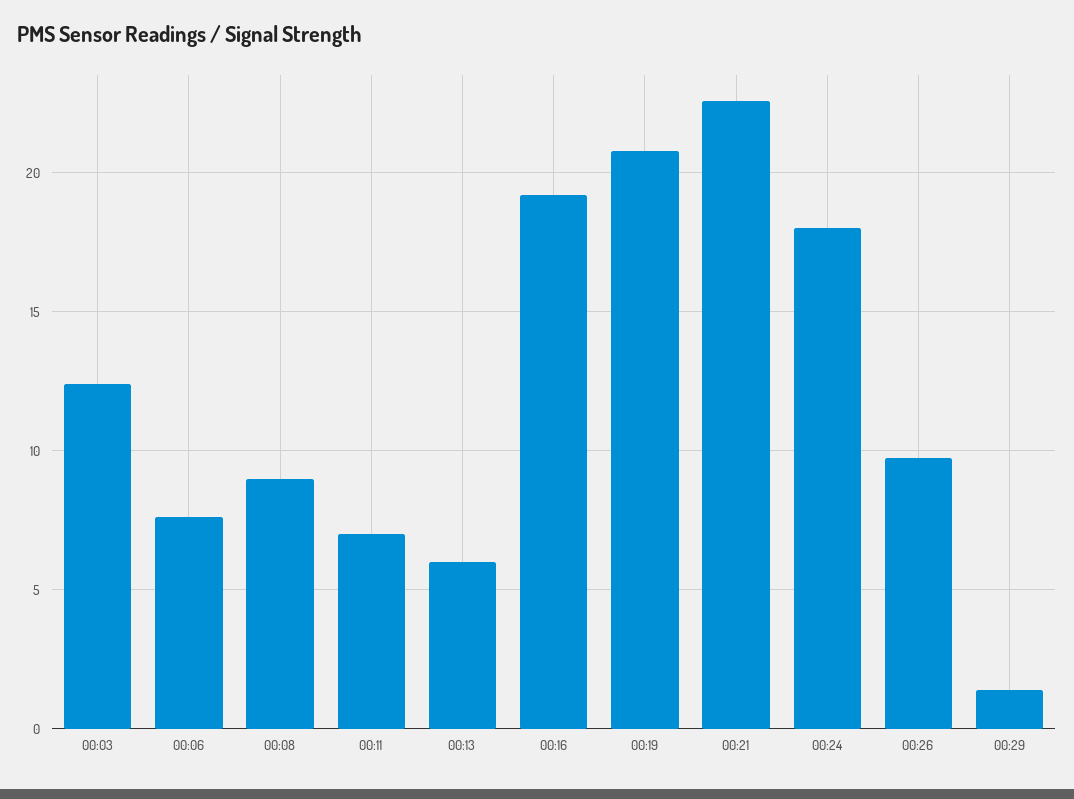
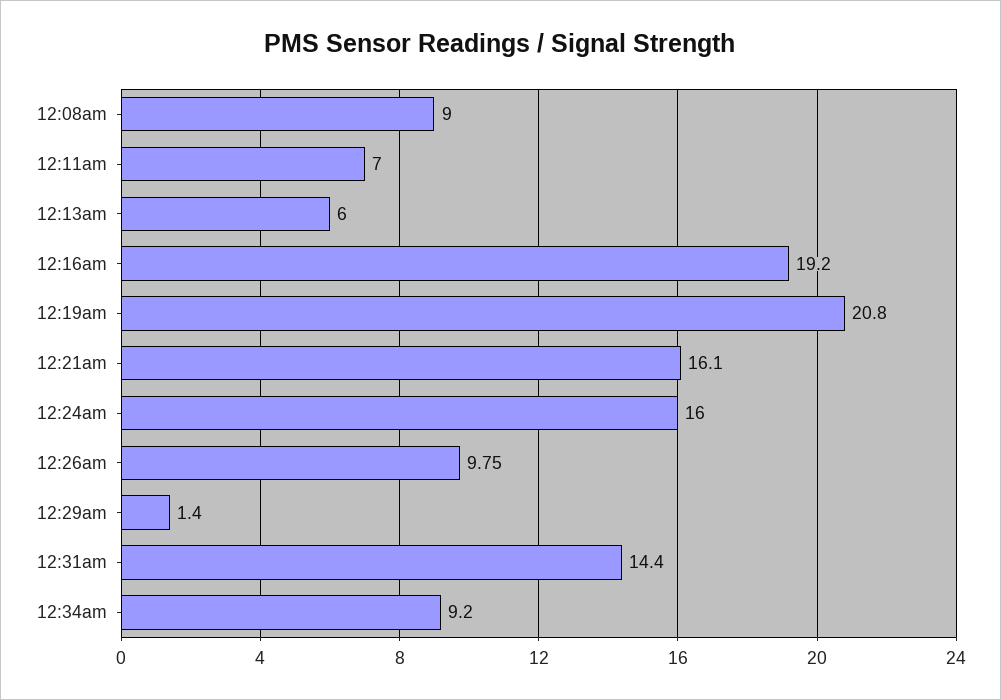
00:03: 12.5 -> none
00:06: 7.5 -> none
00:21: 22.5 -> 16.1
00:24: 18 -> 16
12:31am: none -> 14.4
12:34am: none -> 9.2

